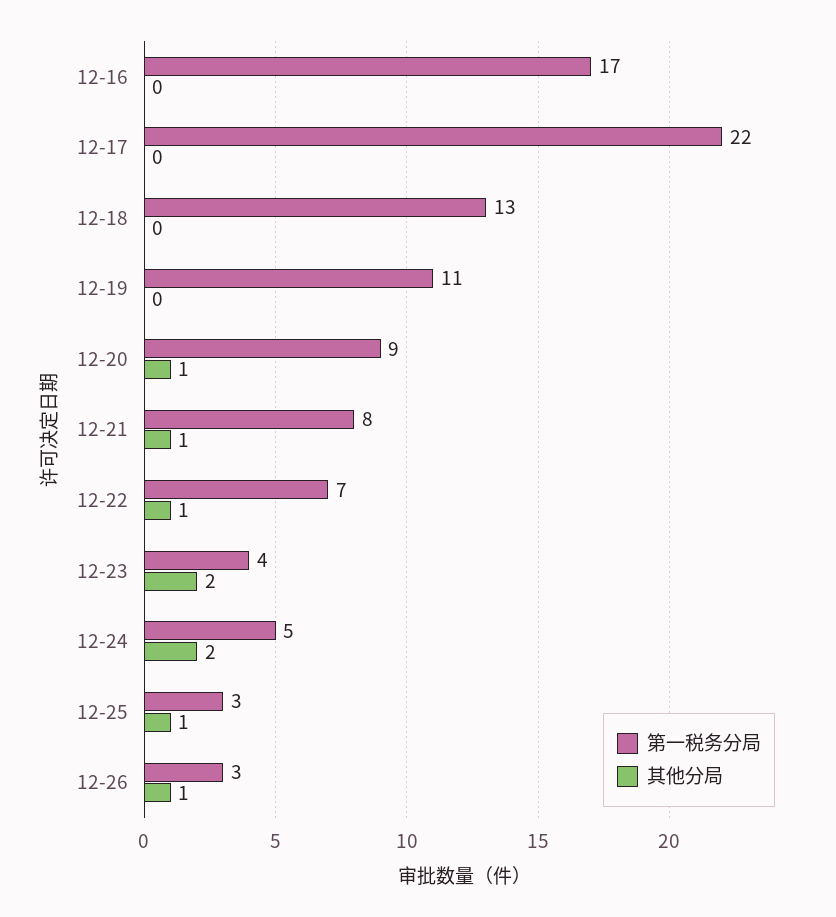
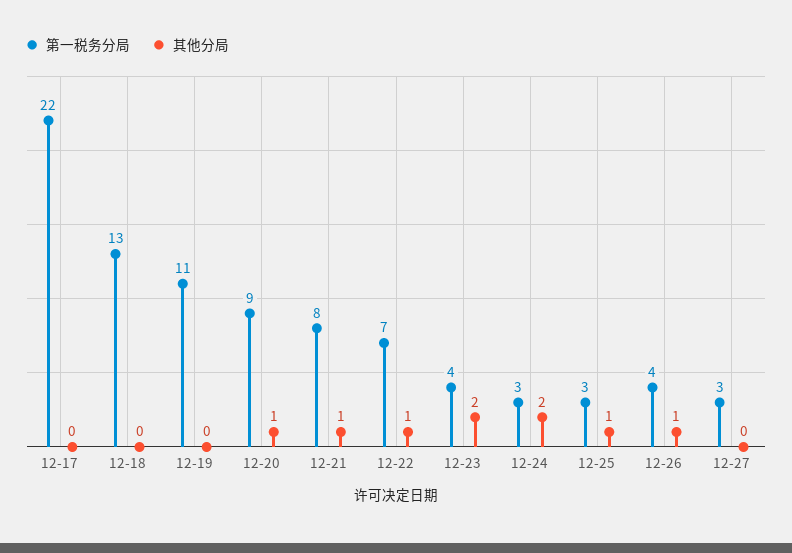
第一税务分局, 12-16: 17 -> none
其他分局, 12-16: 0 -> none
第一税务分局, 12-24: 5 -> 3
第一税务分局, 12-26: 3 -> 4
第一税务分局, 12-27: none -> 3
其他分局, 12-27: none -> 0

